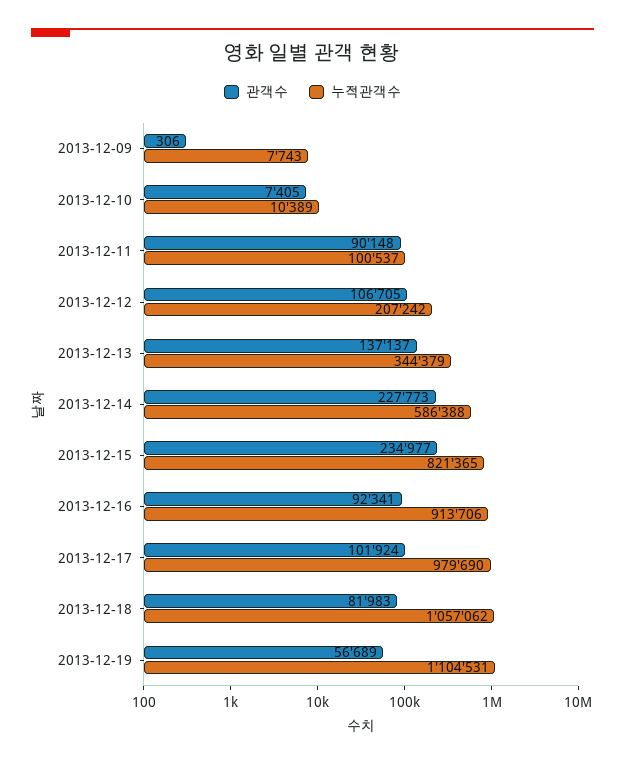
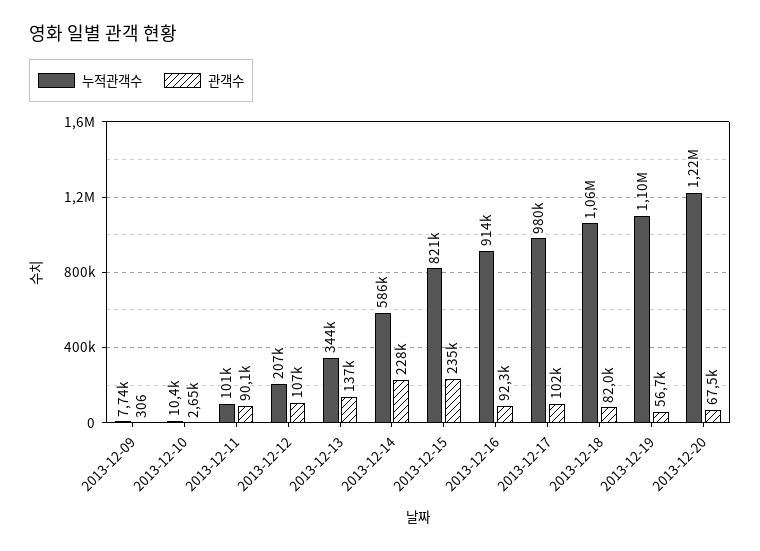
관객수, 2013-12-10: 7405 -> 2650
누적관객수, 2013-12-20: none -> 1220000
관객수, 2013-12-20: none -> 67500

